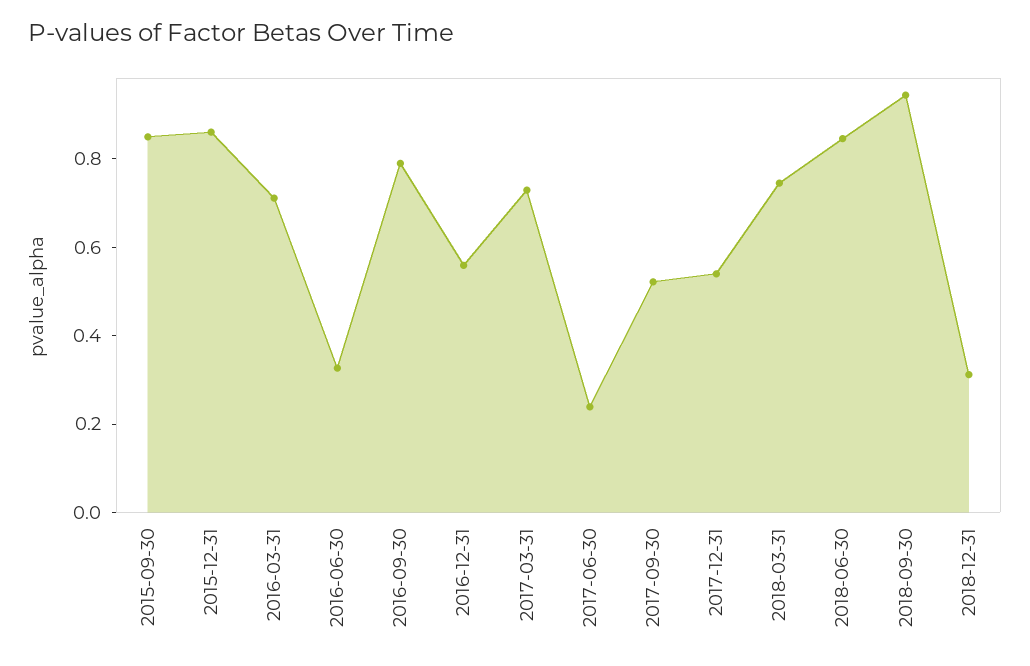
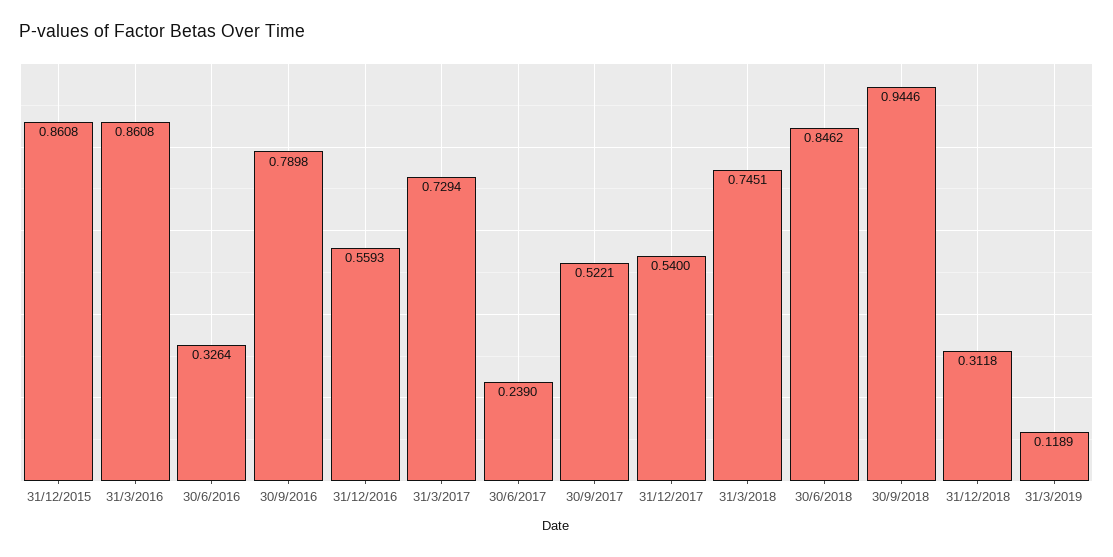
2015-09-30: 0.85 -> none
2016-03-31: 0.7 -> 0.8608
31/3/2019: none -> 0.1189

